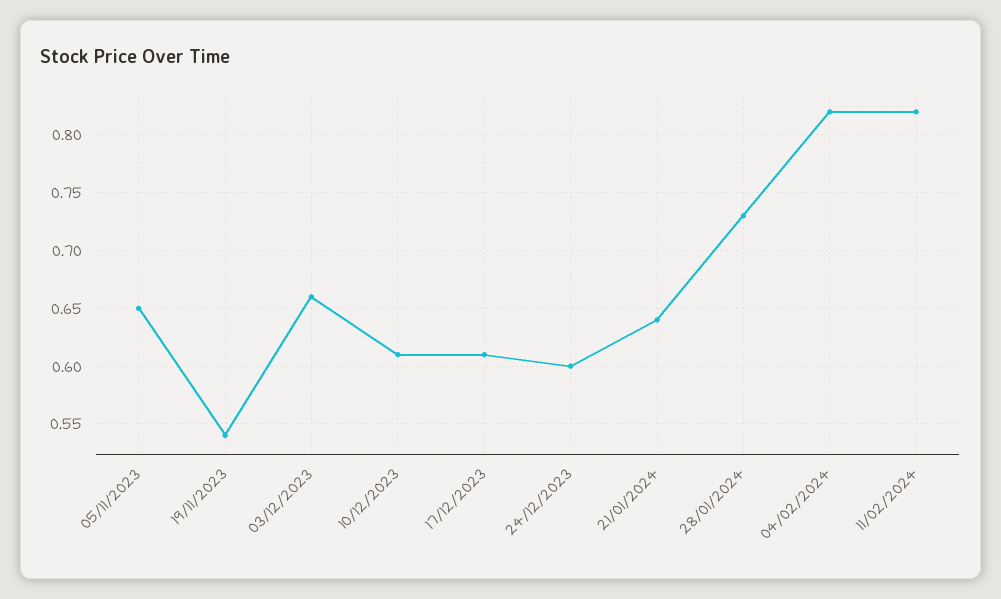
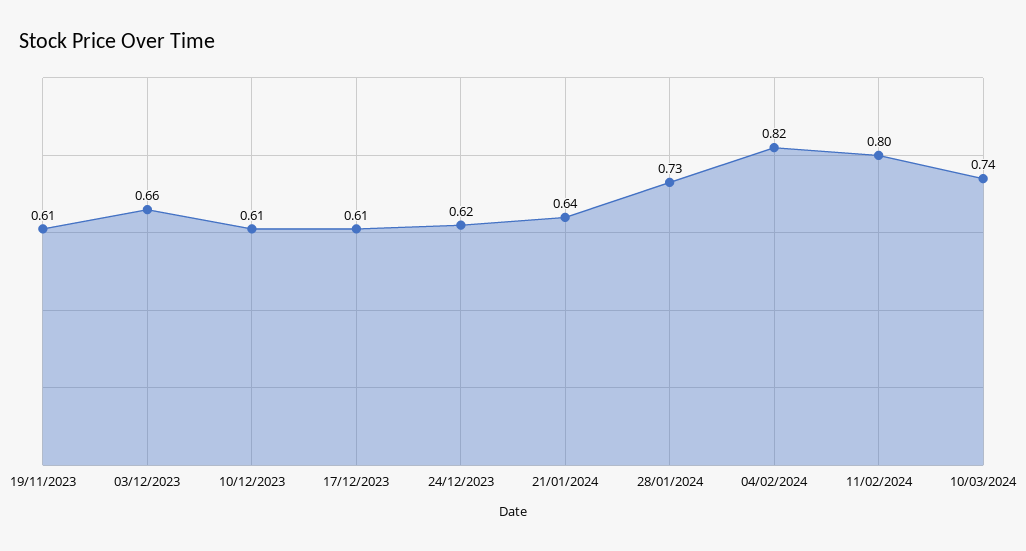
05/11/2023: 0.65 -> none
19/11/2023: 0.54 -> 0.61
24/12/2023: 0.6 -> 0.62
11/02/2024: 0.82 -> 0.8
10/03/2024: none -> 0.74

